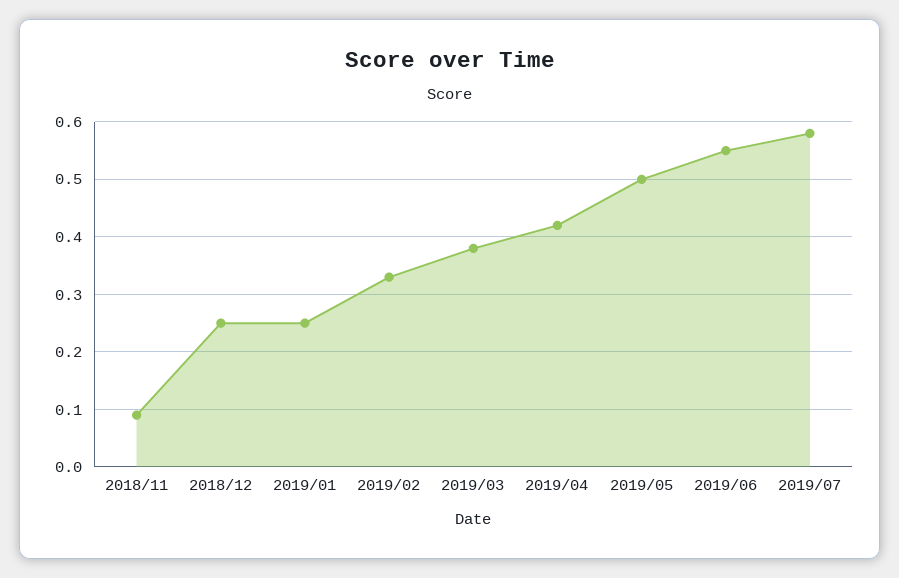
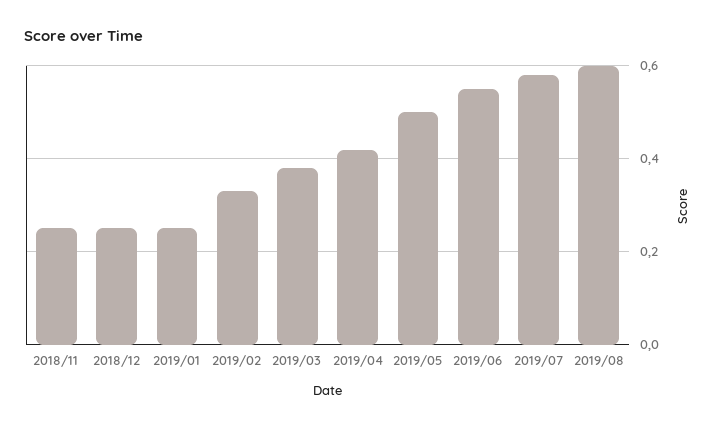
2018/11: 0.1 -> 0.25
2019/08: none -> 0.6

